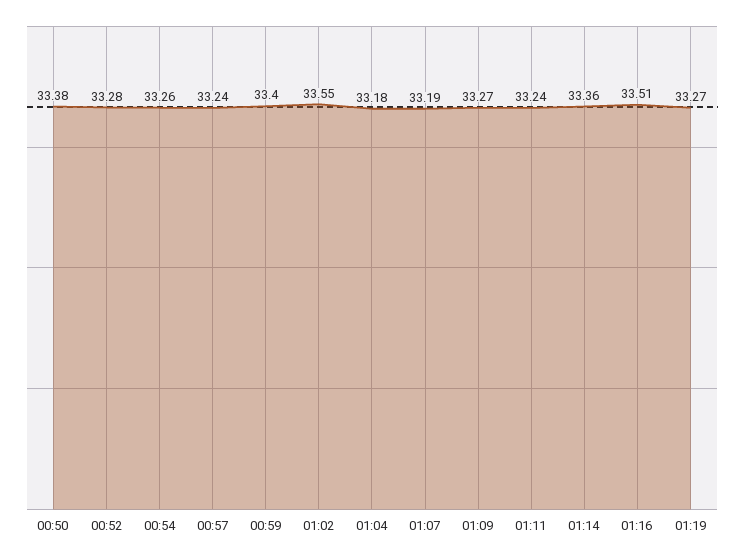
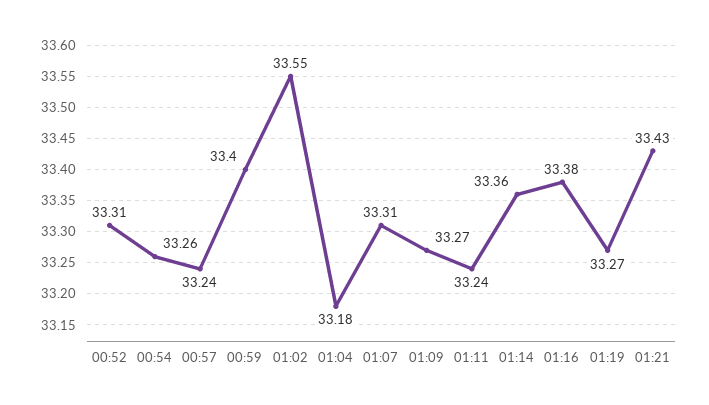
00:50: 33.38 -> none
00:52: 33.28 -> 33.31
01:07: 33.19 -> 33.31
01:16: 33.51 -> 33.38
01:21: none -> 33.43

